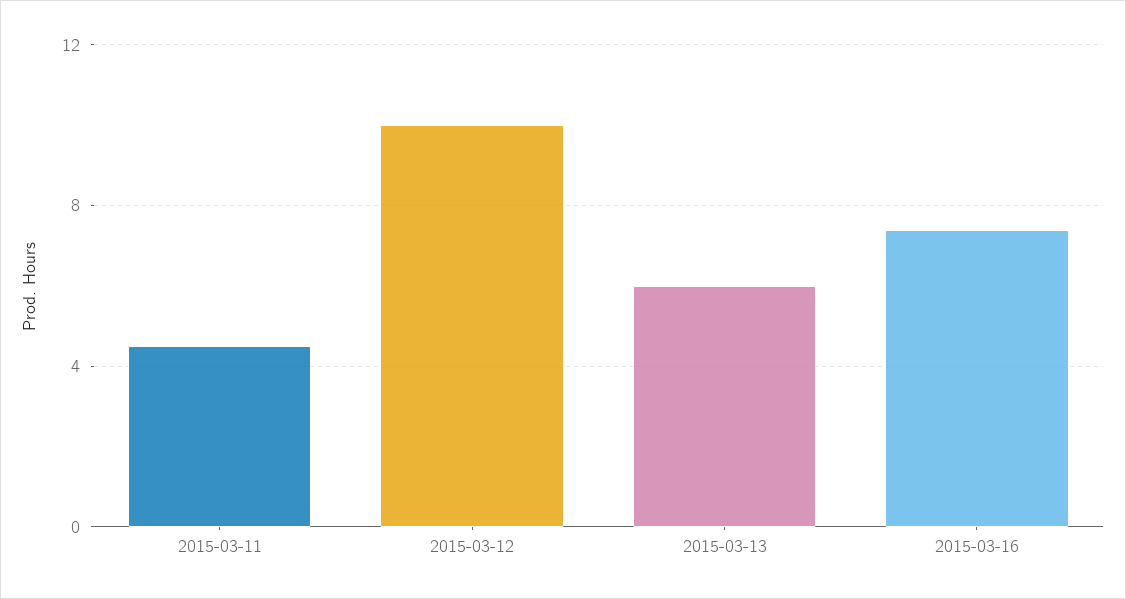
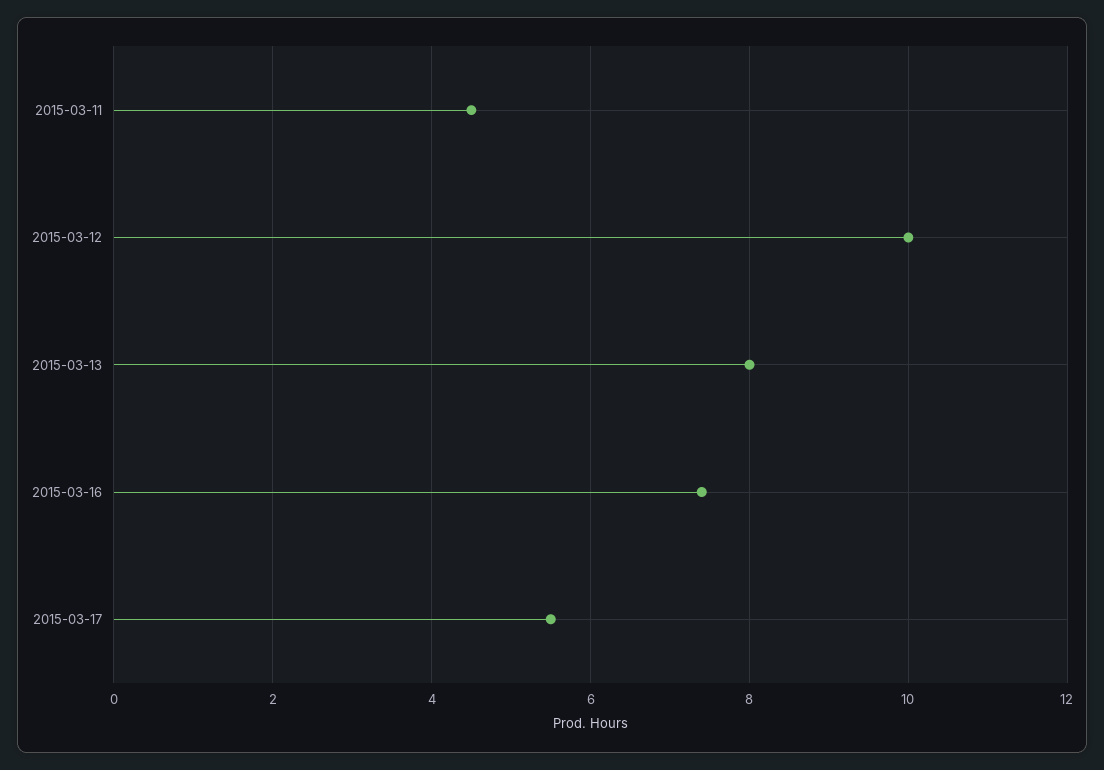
2015-03-13: 6 -> 8
2015-03-17: none -> 5.5

